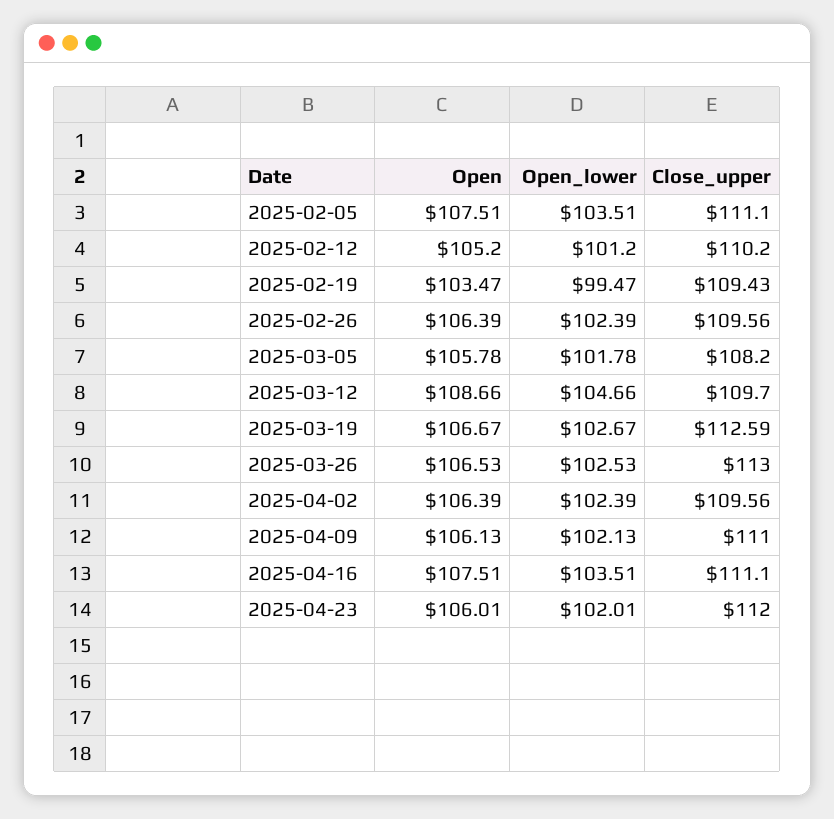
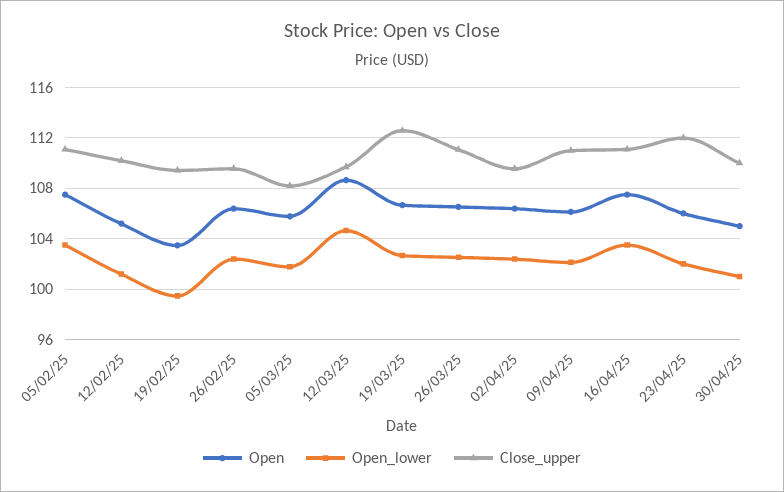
Close_upper, 2025-03-26: 113 -> 111
Open, 30/04/25: none -> 105
Open_lower, 30/04/25: none -> 101
Close_upper, 30/04/25: none -> 110

